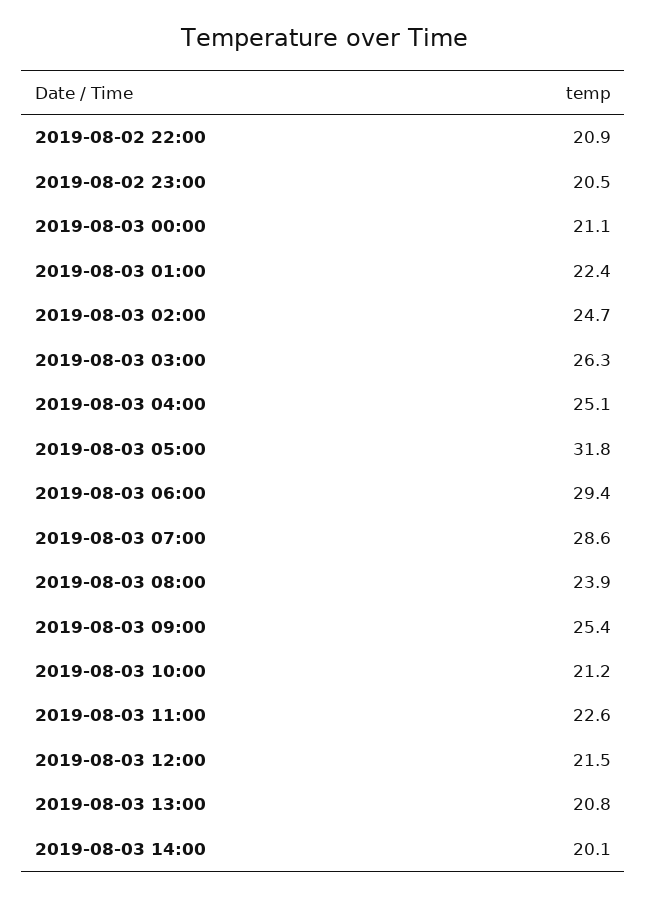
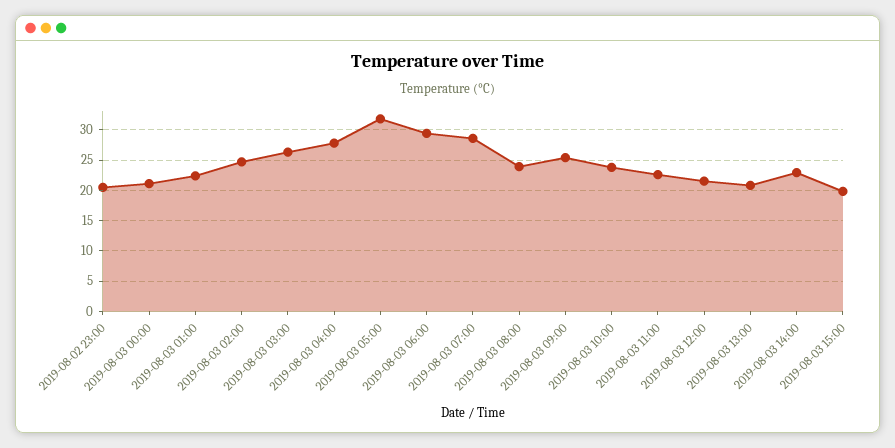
2019-08-02 22:00: 20.9 -> none
2019-08-03 04:00: 25.1 -> 28
2019-08-03 10:00: 21.2 -> 24
2019-08-03 14:00: 20.1 -> 23
2019-08-03 15:00: none -> 20

